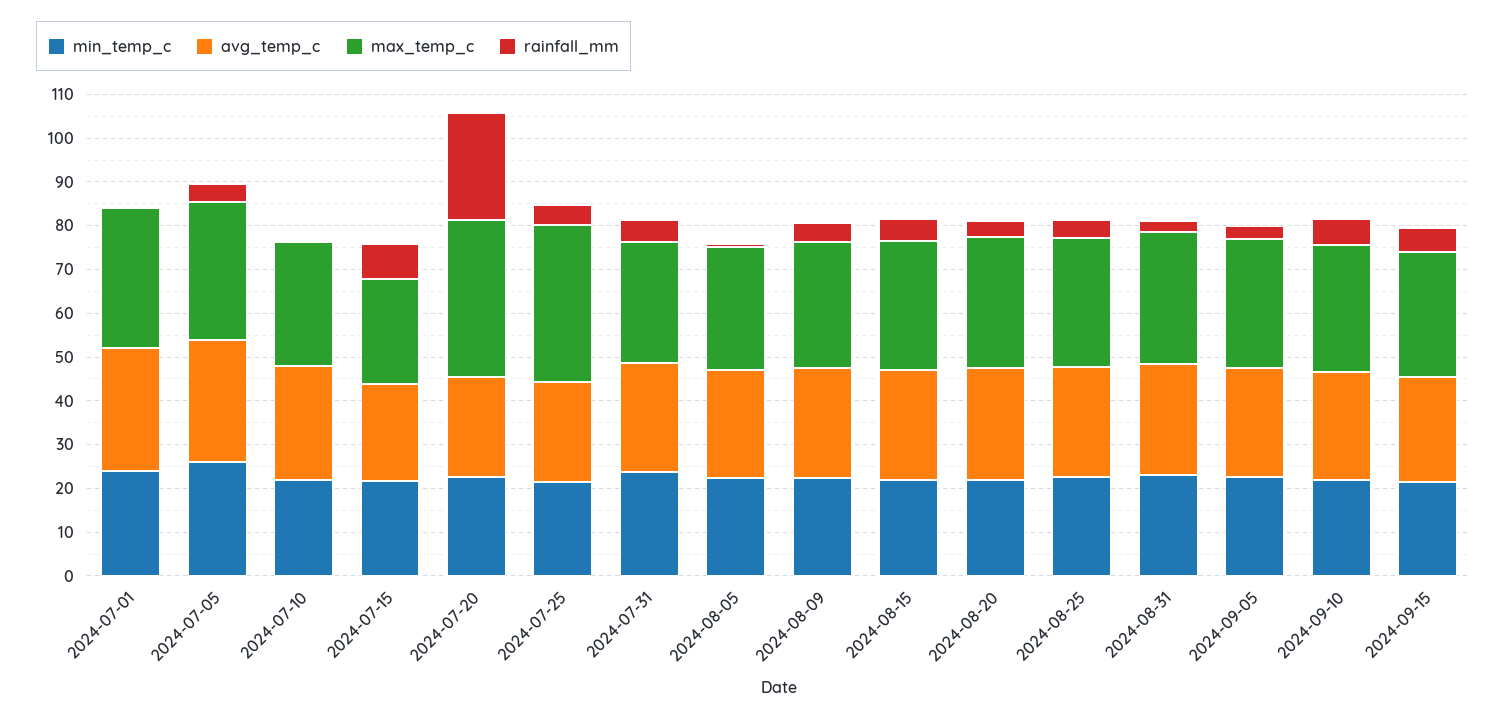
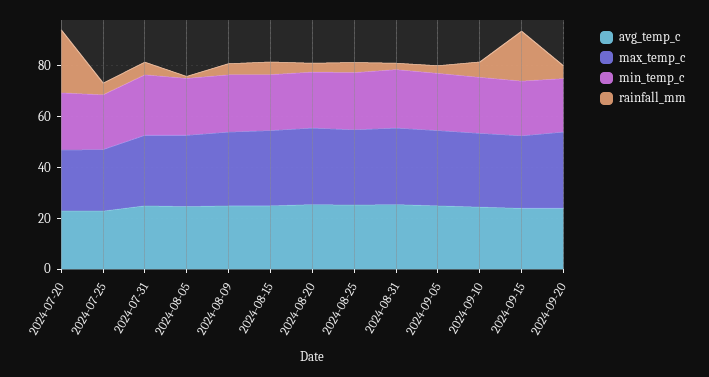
min_temp_c, 2024-07-01: 24 -> none
avg_temp_c, 2024-07-01: 28 -> none
max_temp_c, 2024-07-01: 32 -> none
rainfall_mm, 2024-07-01: 0 -> none
min_temp_c, 2024-07-05: 26 -> none
avg_temp_c, 2024-07-05: 28 -> none
max_temp_c, 2024-07-05: 32 -> none
rainfall_mm, 2024-07-05: 4 -> none
min_temp_c, 2024-07-10: 22 -> none
avg_temp_c, 2024-07-10: 26 -> none
max_temp_c, 2024-07-10: 28 -> none
rainfall_mm, 2024-07-10: 0 -> none
min_temp_c, 2024-07-15: 22 -> none
avg_temp_c, 2024-07-15: 22 -> none
max_temp_c, 2024-07-15: 24 -> none
rainfall_mm, 2024-07-15: 8 -> none
max_temp_c, 2024-07-20: 36 -> 25
max_temp_c, 2024-07-25: 36 -> 25
rainfall_mm, 2024-09-15: 6 -> 20
avg_temp_c, 2024-09-20: none -> 25
max_temp_c, 2024-09-20: none -> 30
min_temp_c, 2024-09-20: none -> 20
rainfall_mm, 2024-09-20: none -> 5

